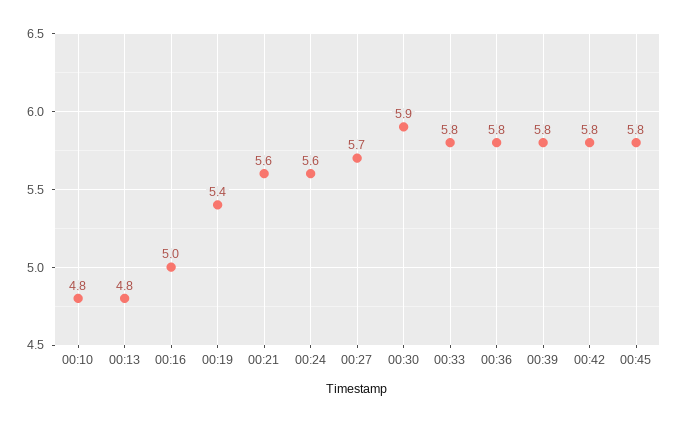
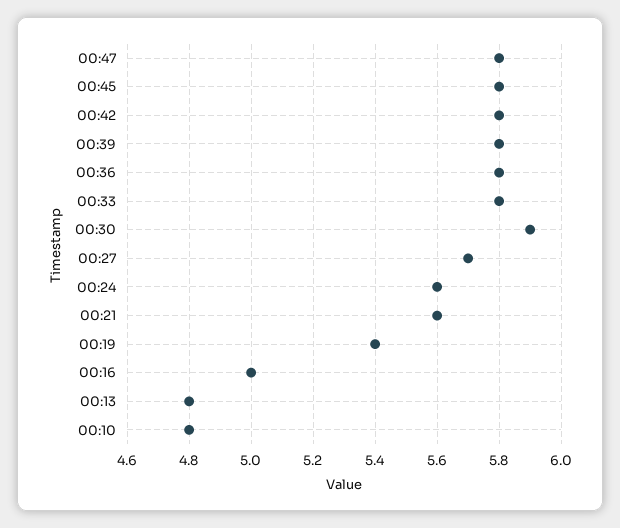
00:47: none -> 5.8

